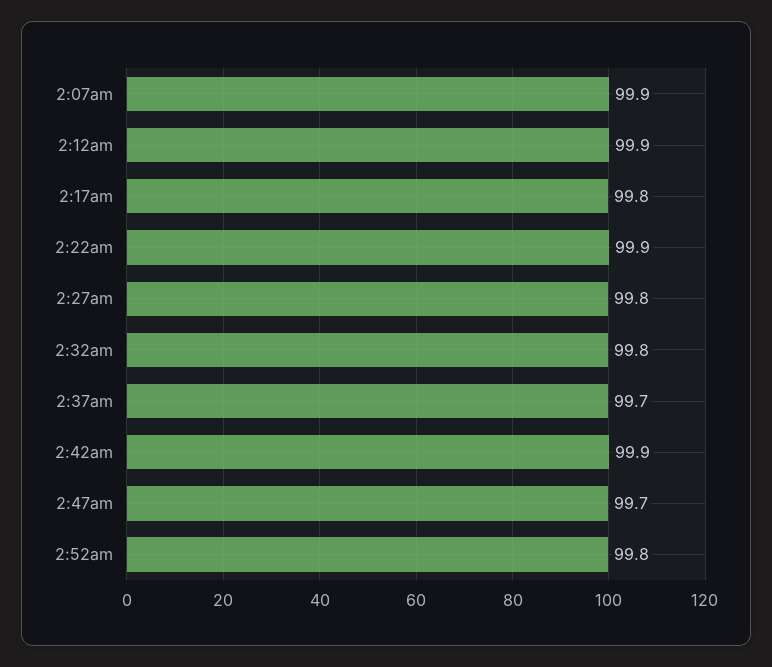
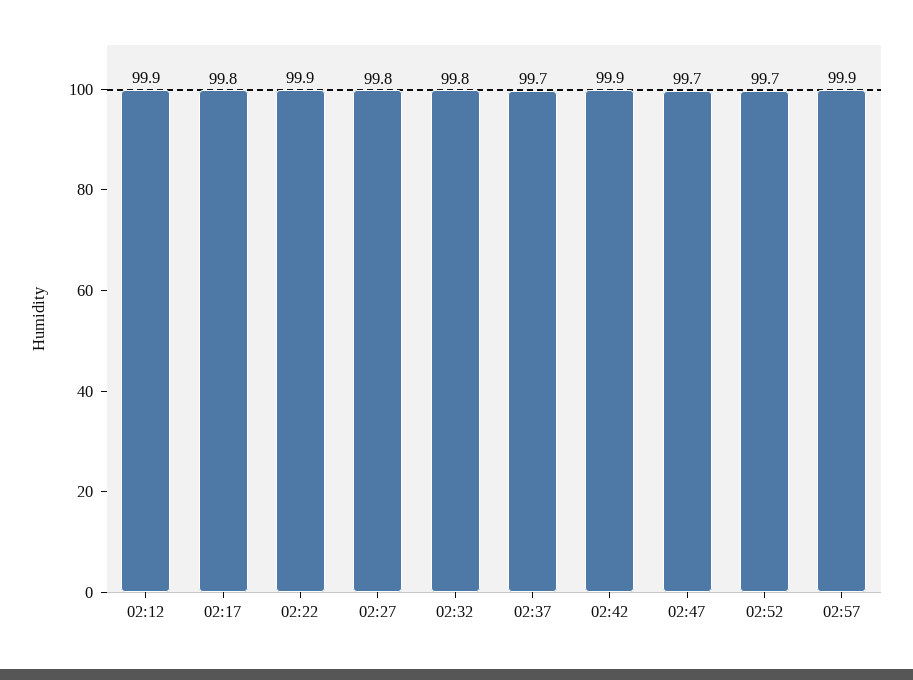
2:07am: 99.9 -> none
2:52am: 99.8 -> 99.7
02:57: none -> 99.9

